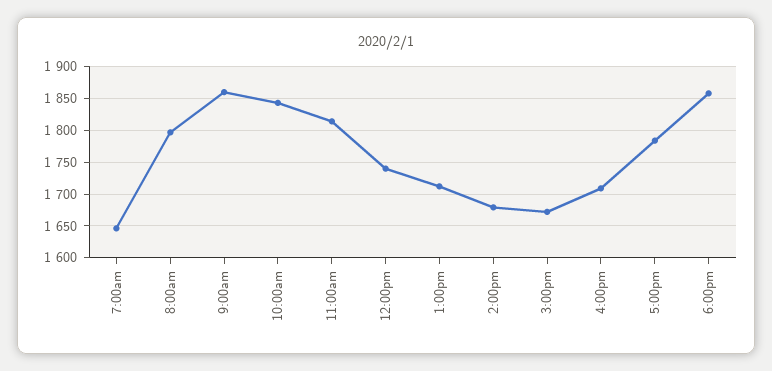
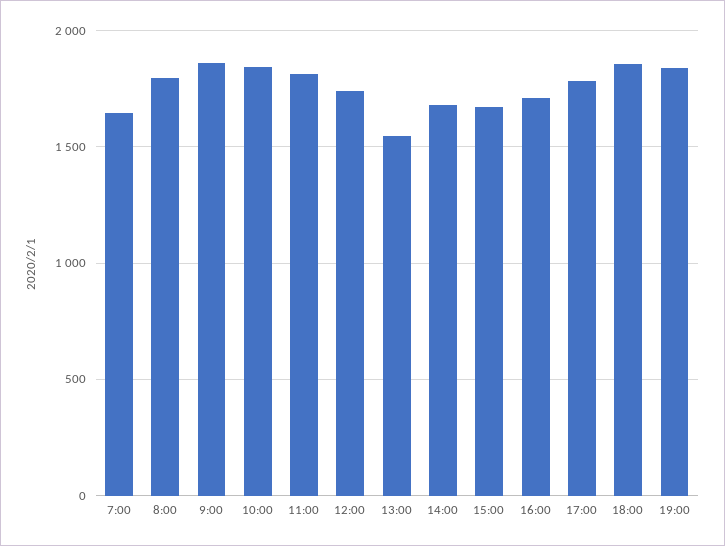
1:00pm: 1710 -> 1550
19:00: none -> 1850

